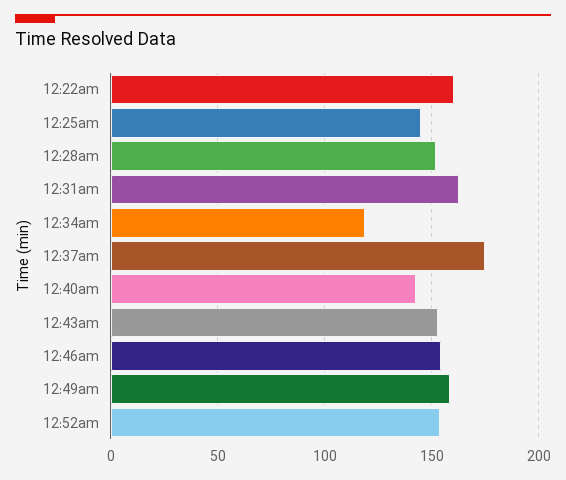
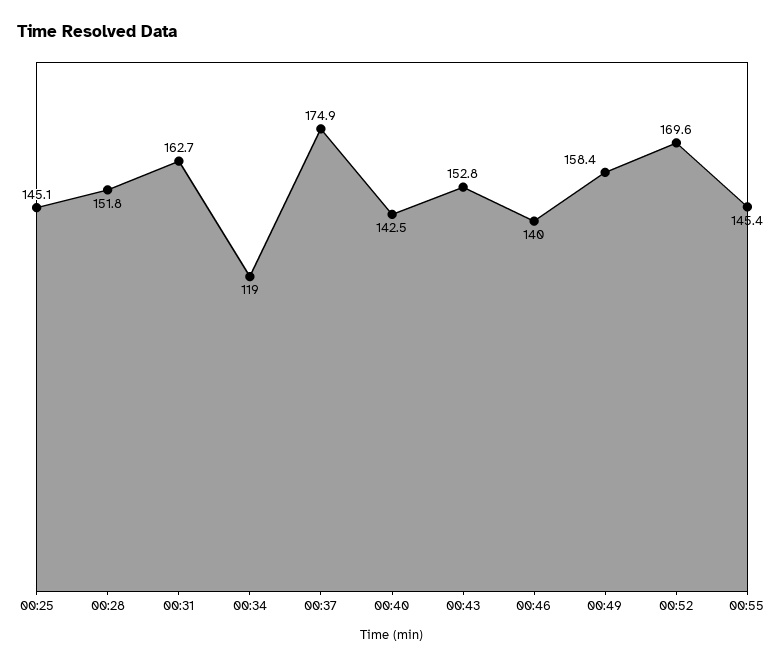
12:22am: 160 -> none
12:46am: 155 -> 140
12:52am: 155 -> 169.6
00:55: none -> 145.4

